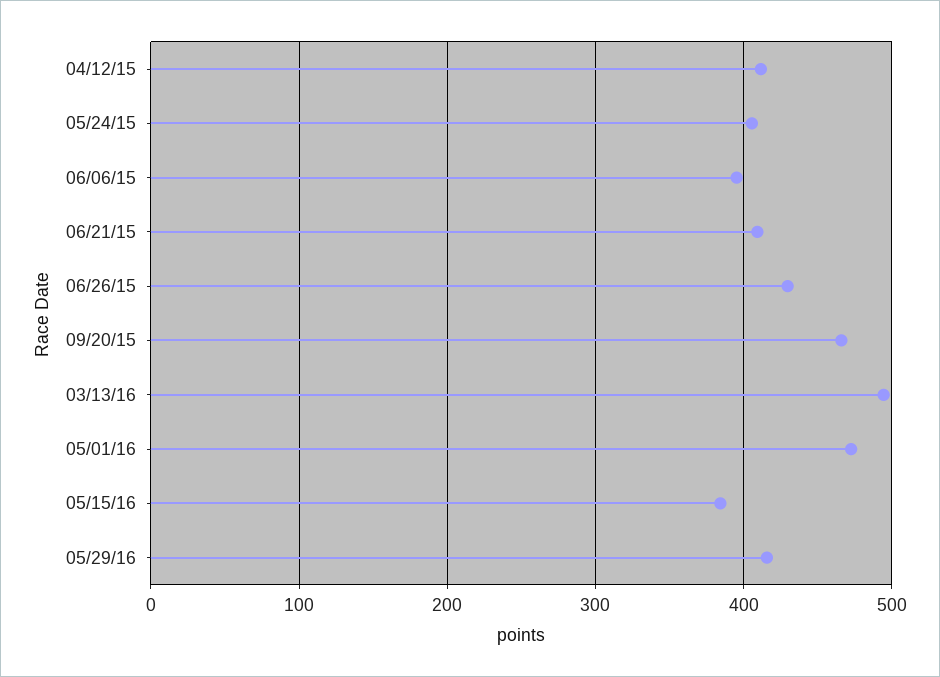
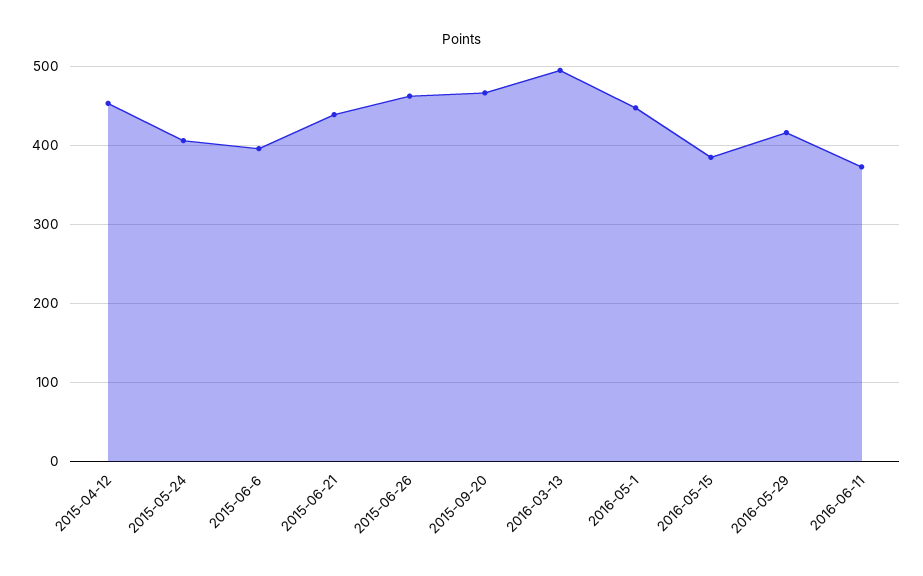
04/12/15: 410 -> 450
06/21/15: 410 -> 440
06/26/15: 430 -> 460
05/01/16: 470 -> 450
2016-06-11: none -> 370

